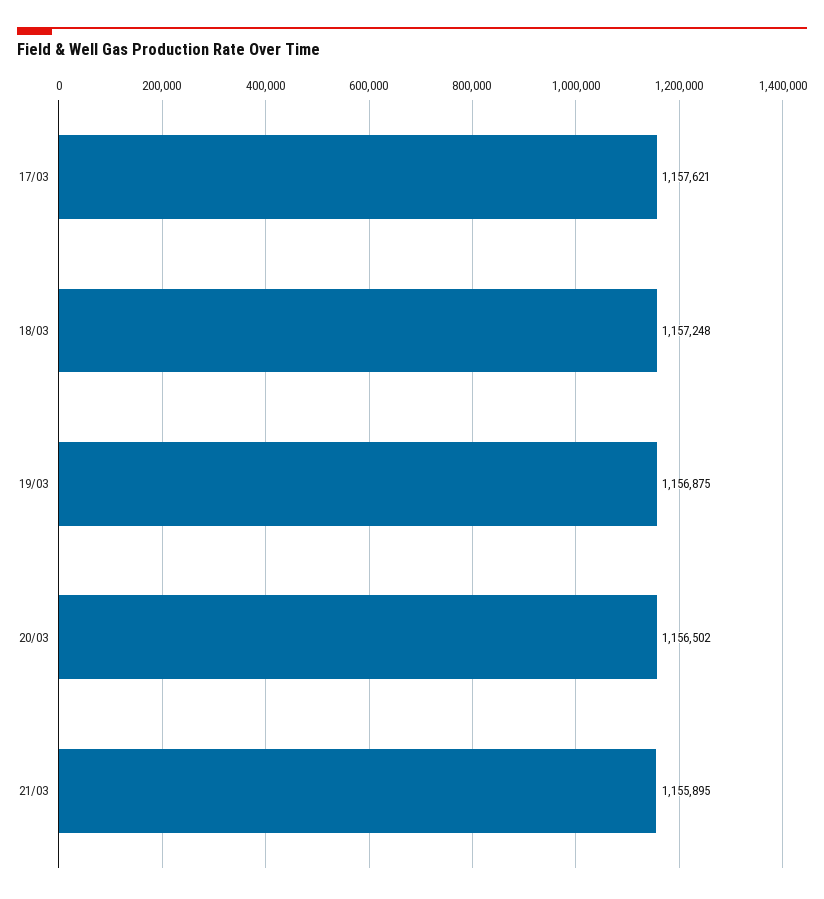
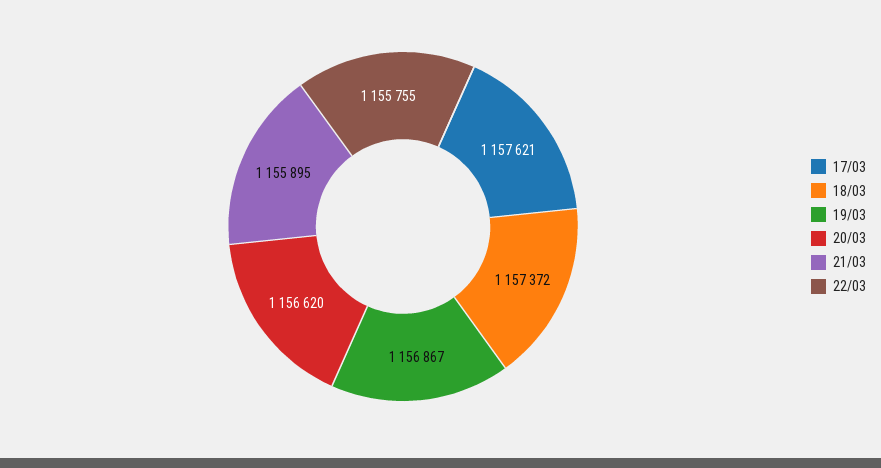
18/03: 1157248 -> 1157372
19/03: 1156875 -> 1156867
20/03: 1156502 -> 1156620
22/03: none -> 1155755

